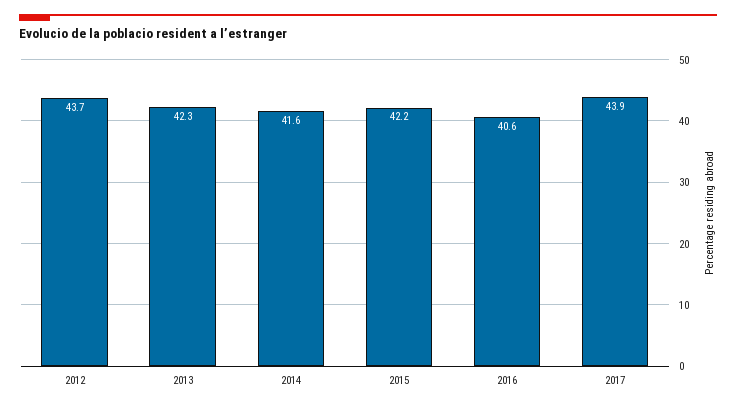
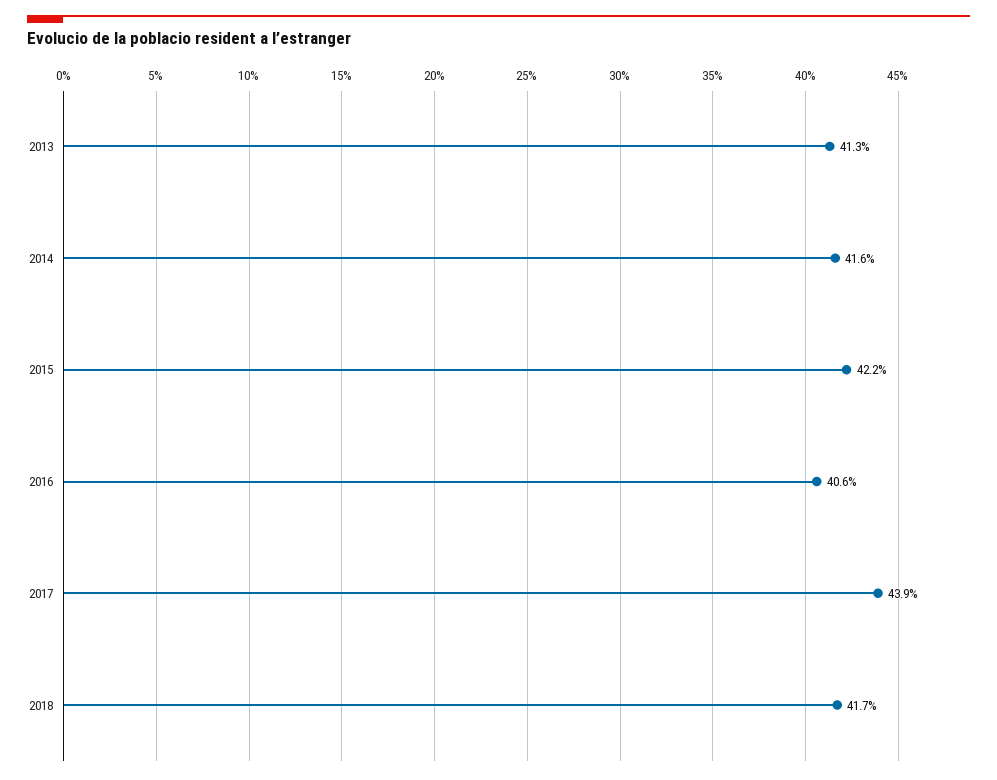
2012: 43.7 -> none
2013: 42.3 -> 41.3
2018: none -> 41.7

